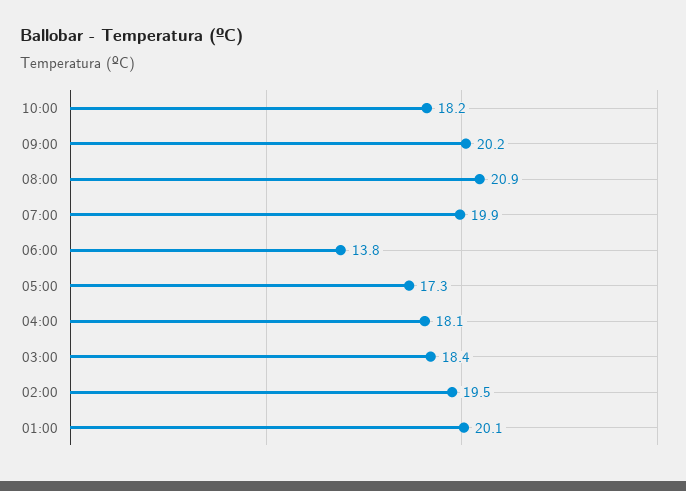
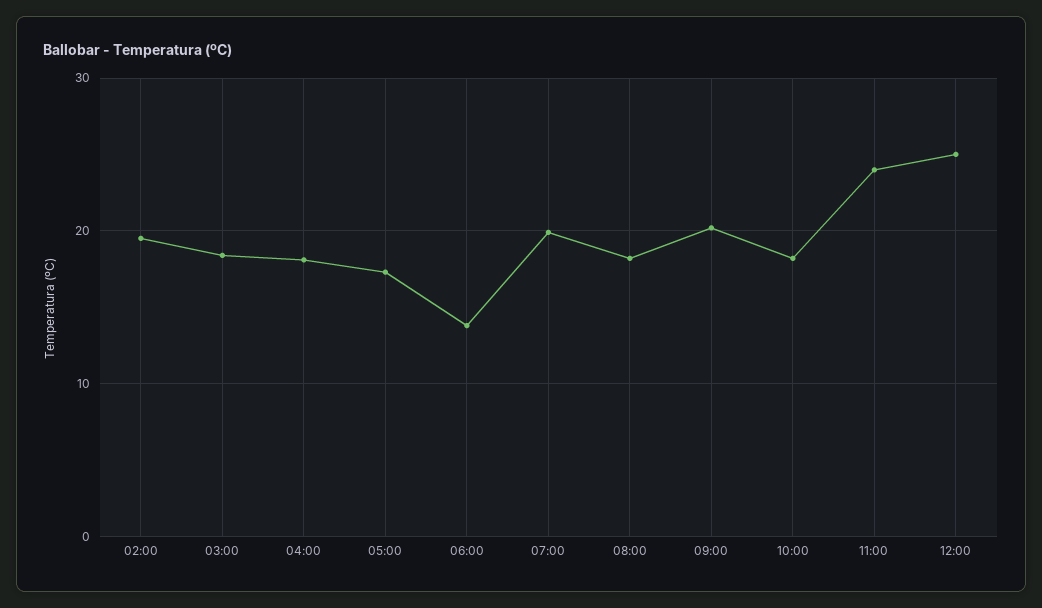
08:00: 20.9 -> 18
01:00: 20.1 -> none
11:00: none -> 24
12:00: none -> 25

